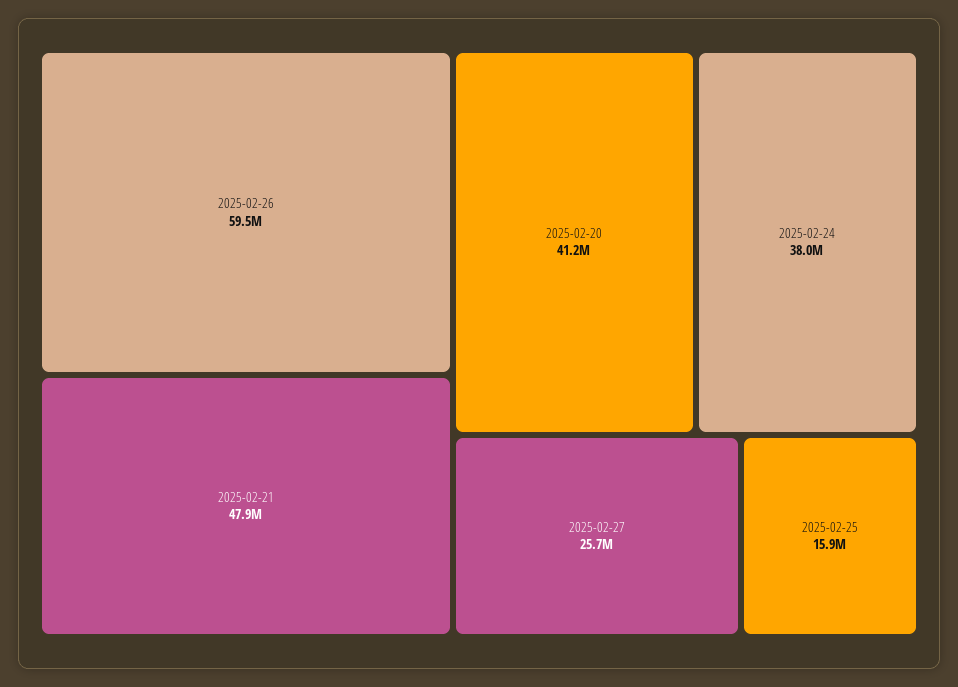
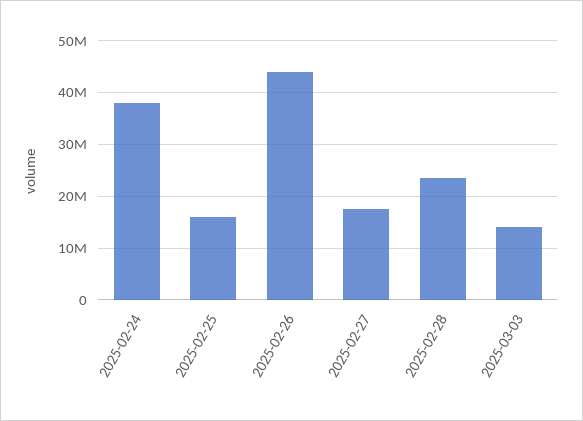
2025-02-26: 59500000 -> 44000000
2025-02-21: 47900000 -> none
2025-02-20: 41200000 -> none
2025-02-27: 25700000 -> 18000000
2025-02-28: none -> 24000000
2025-03-03: none -> 14000000

